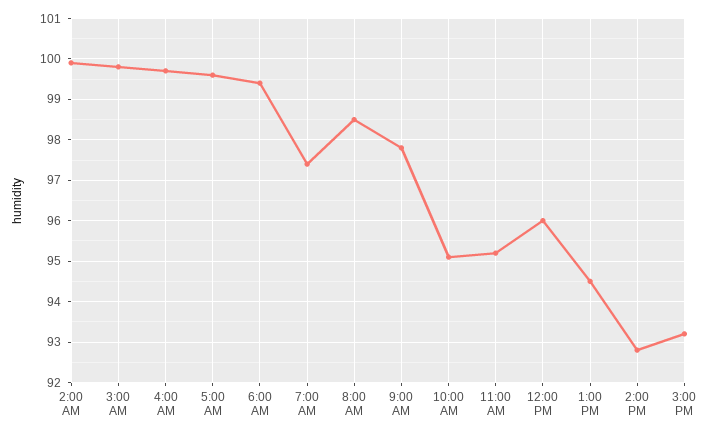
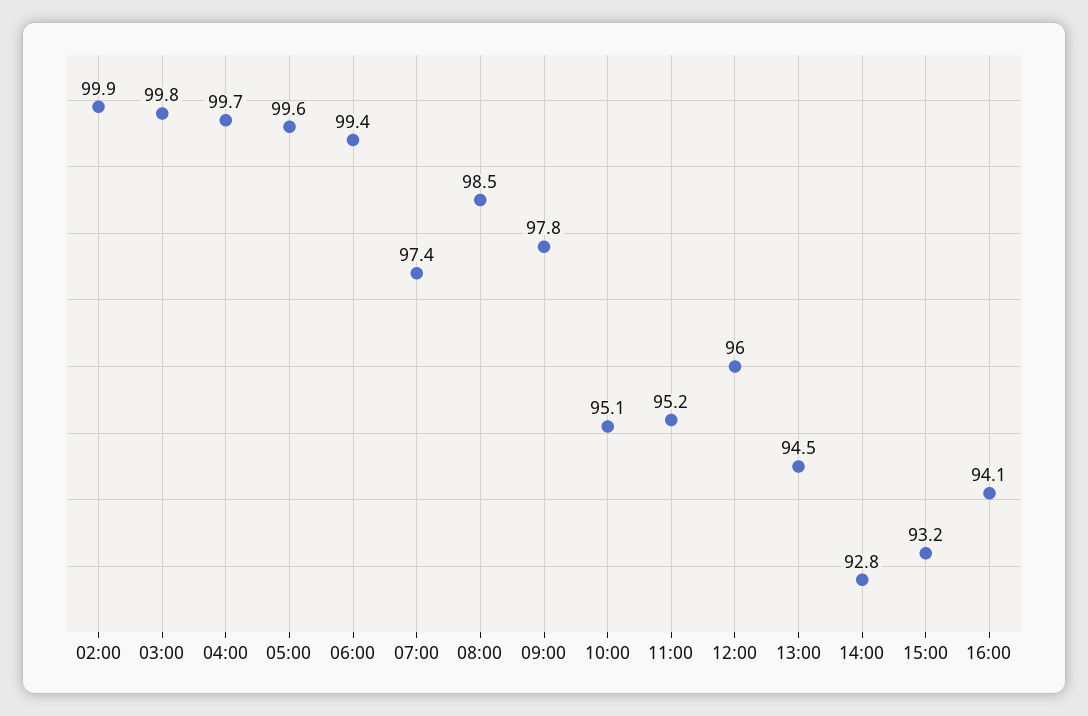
16:00: none -> 94.1

